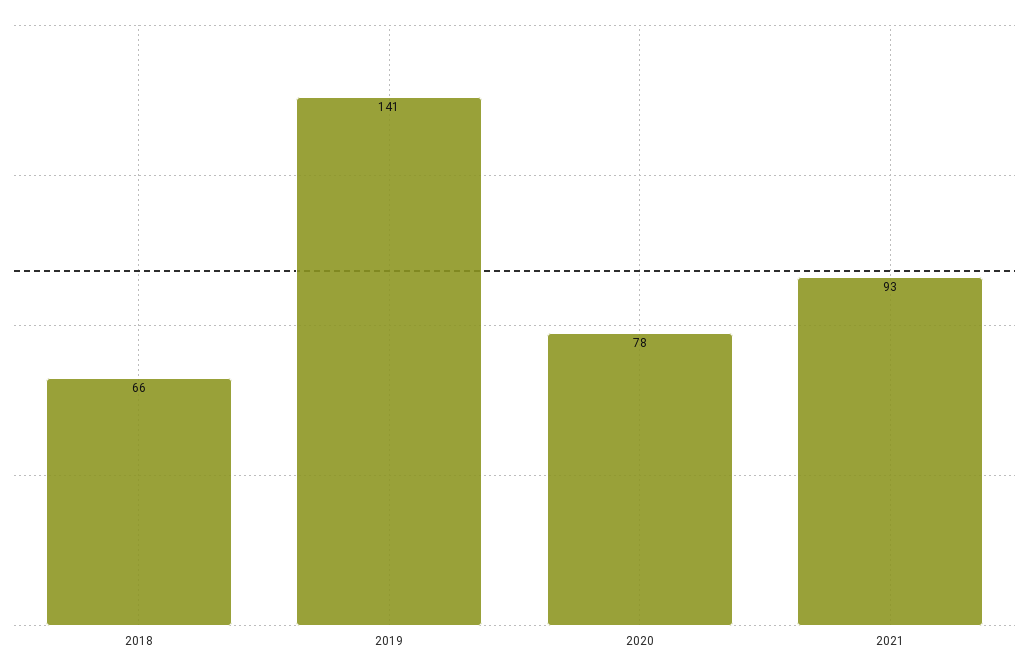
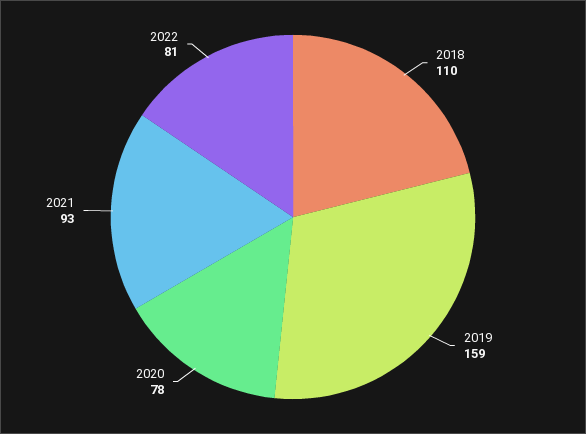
2018: 66 -> 110
2019: 141 -> 159
2022: none -> 81

